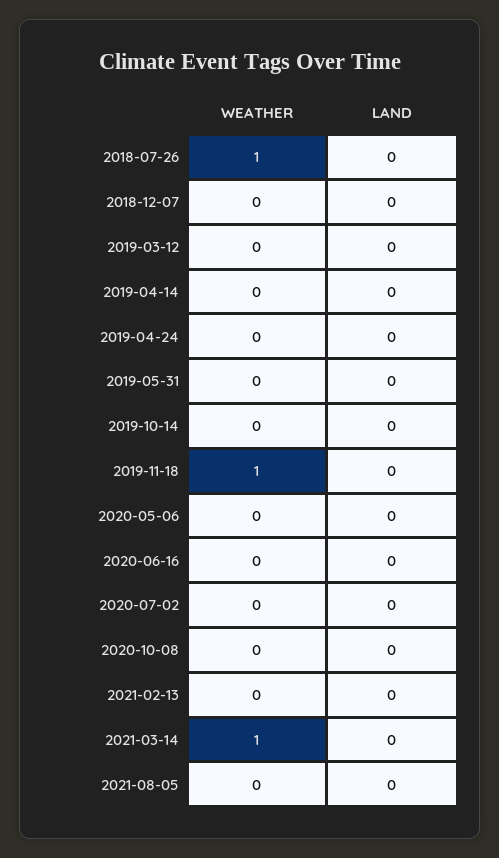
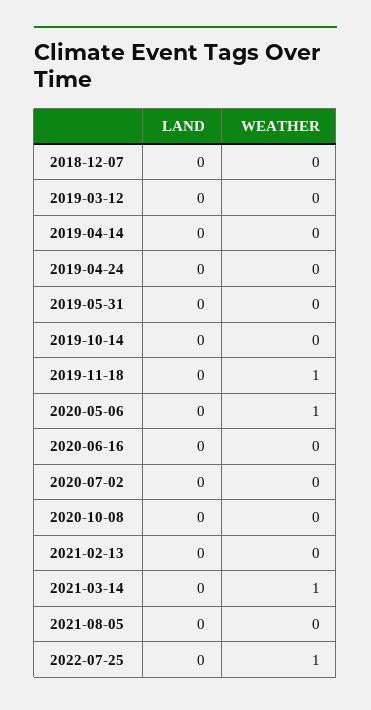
WEATHER, 2018-07-26: 1 -> none
LAND, 2018-07-26: 0 -> none
WEATHER, 2020-05-06: 0 -> 1
LAND, 2022-07-25: none -> 0
WEATHER, 2022-07-25: none -> 1

